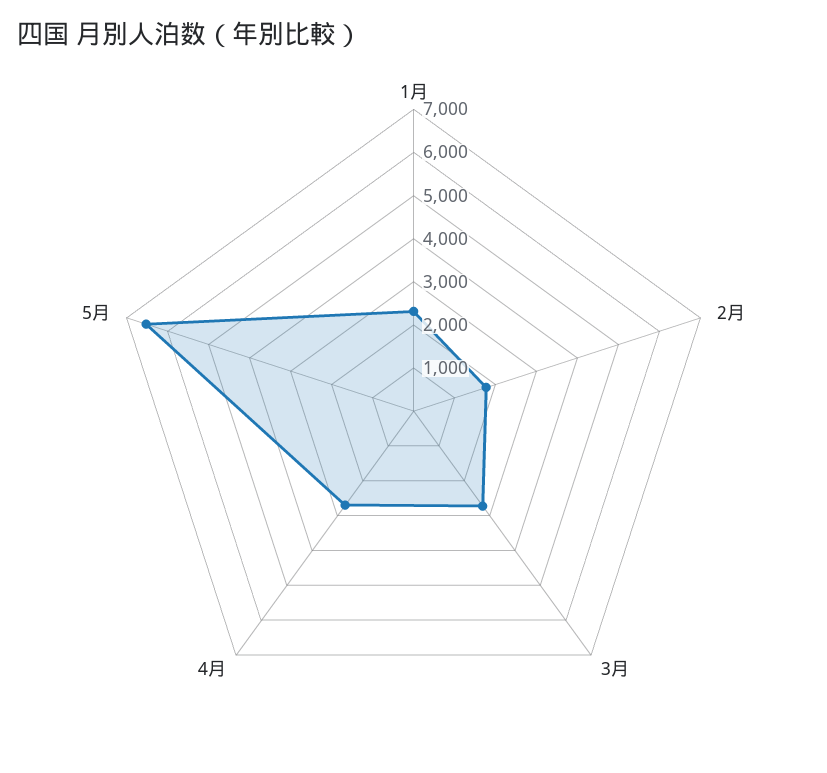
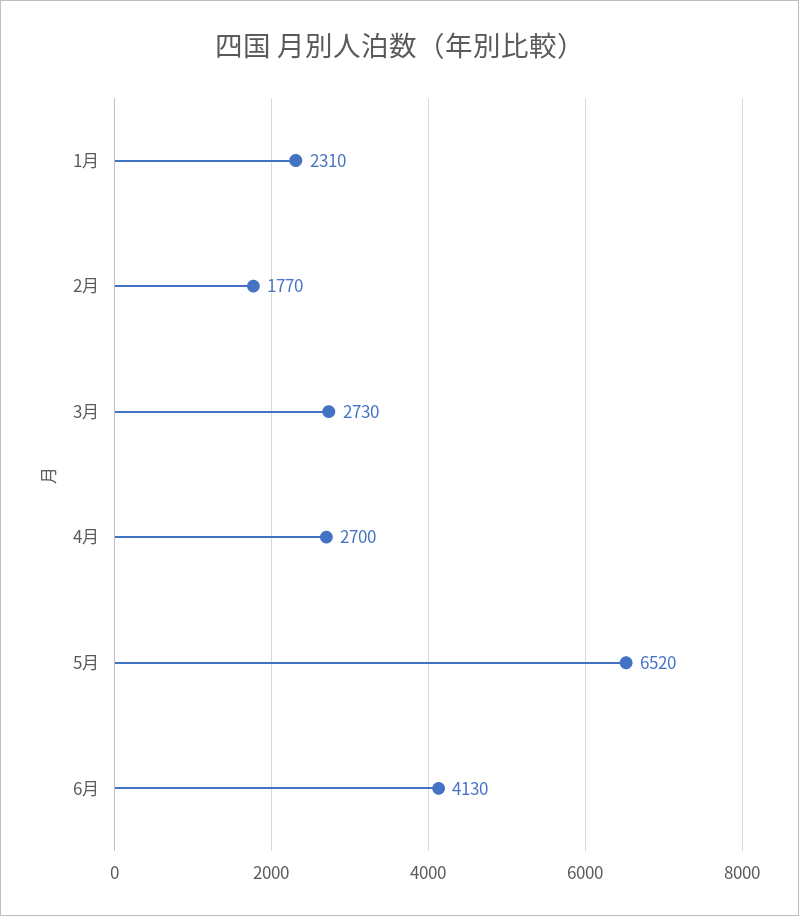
6月: none -> 4130

